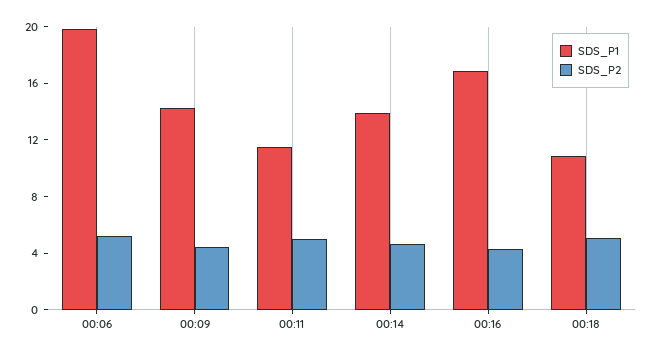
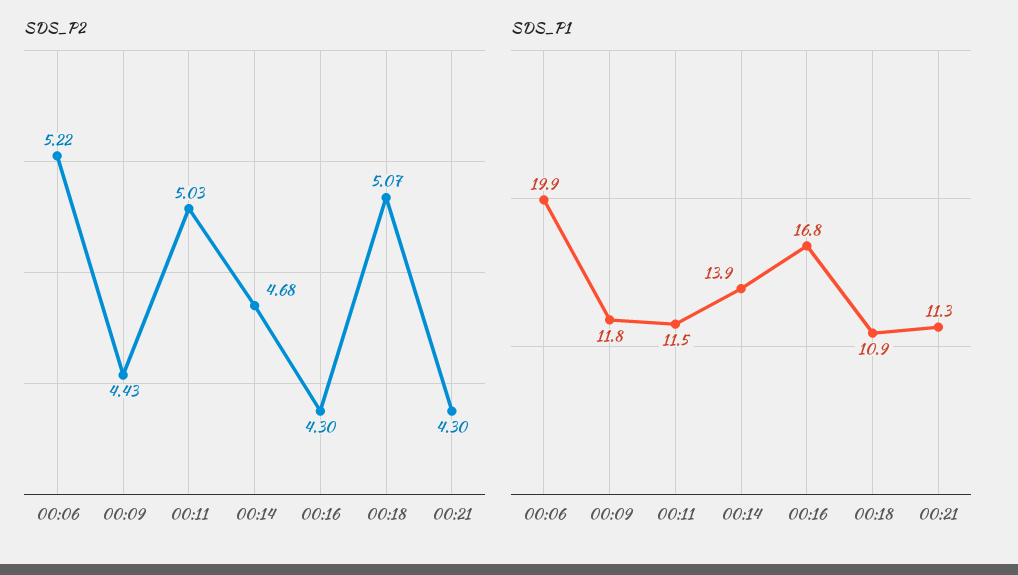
SDS_P1, 00:09: 14 -> 11.8
SDS_P2, 00:21: none -> 4.3
SDS_P1, 00:21: none -> 11.3

